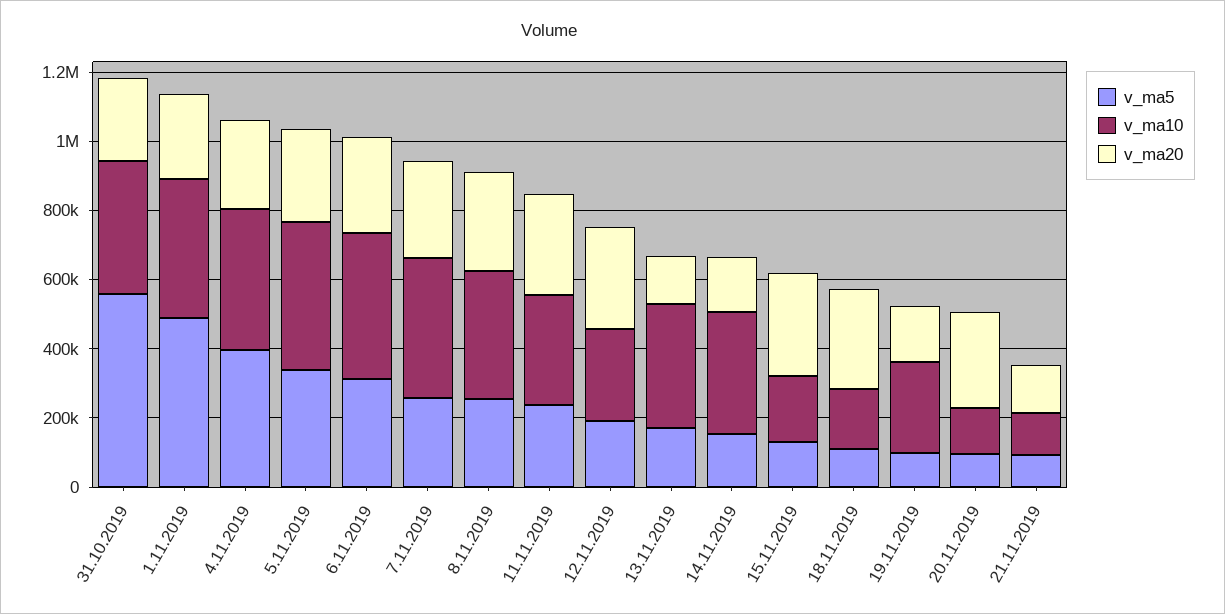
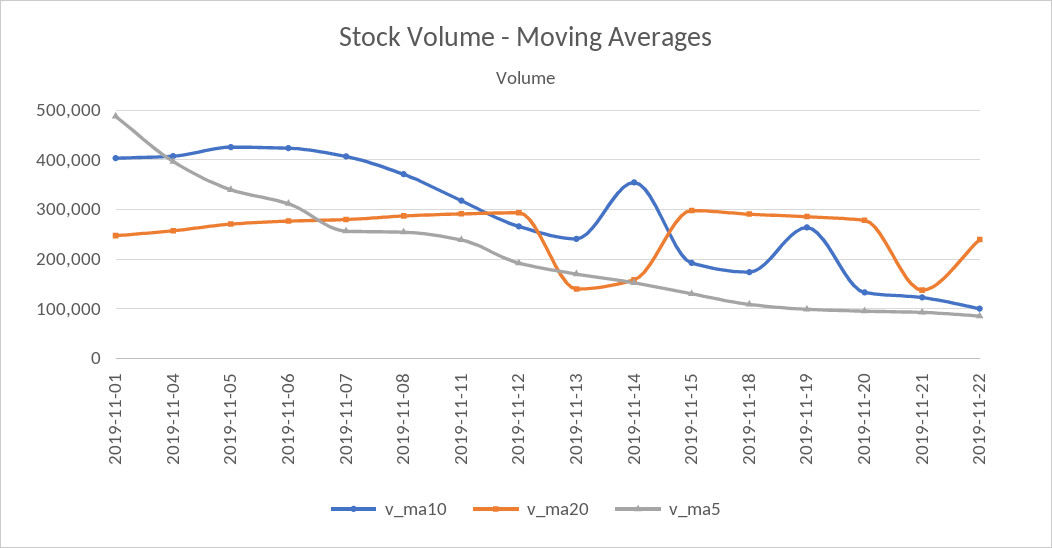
v_ma5, 31.10.2019: 550000 -> none
v_ma10, 31.10.2019: 400000 -> none
v_ma20, 31.10.2019: 250000 -> none
v_ma10, 13.11.2019: 350000 -> 240000
v_ma20, 19.11.2019: 150000 -> 280000
v_ma10, 2019-11-22: none -> 100000
v_ma20, 2019-11-22: none -> 240000
v_ma5, 2019-11-22: none -> 80000

